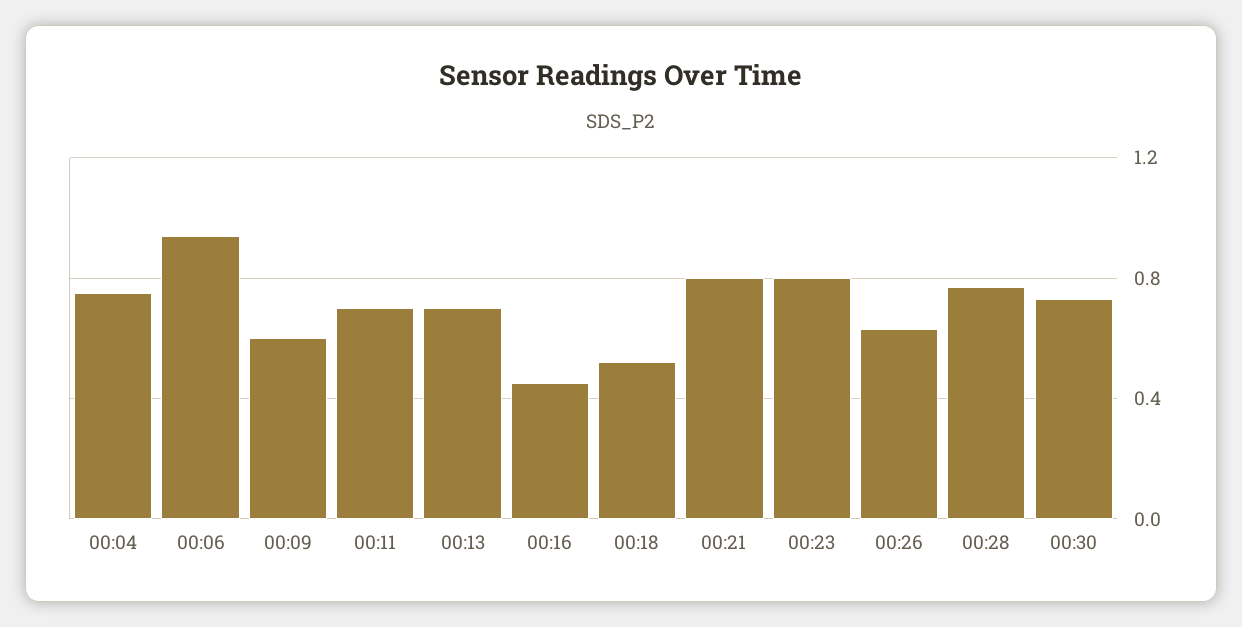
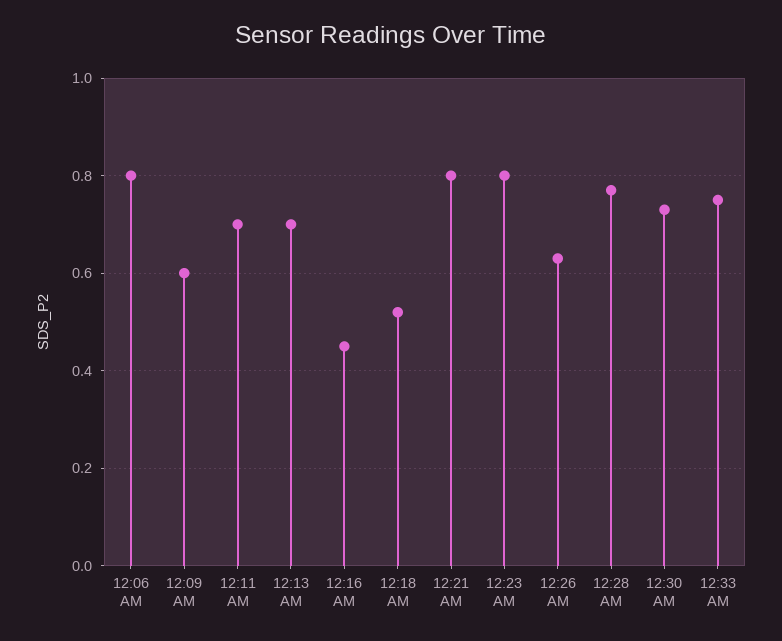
00:04: 0.75 -> none
00:06: 0.95 -> 0.8
12:33 AM: none -> 0.75

